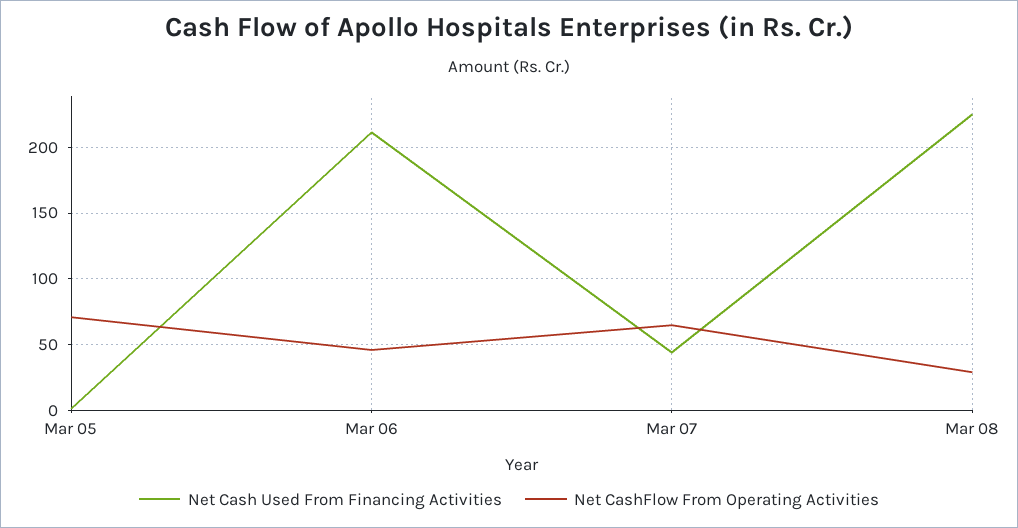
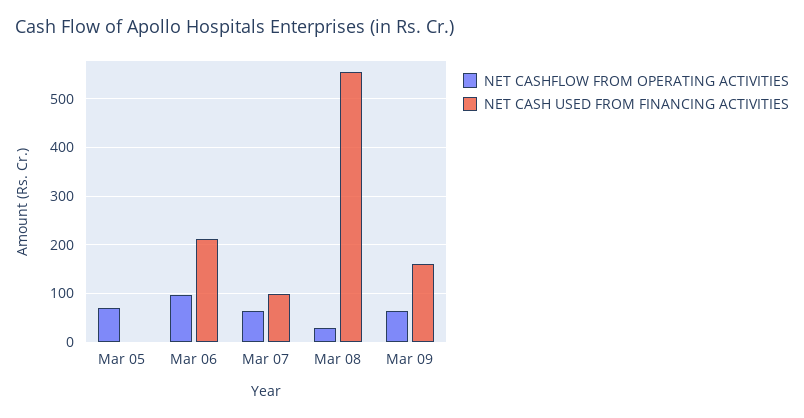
Net CashFlow From Operating Activities, Mar 06: 45 -> 100
Net Cash Used From Financing Activities, Mar 07: 45 -> 100
Net Cash Used From Financing Activities, Mar 08: 225 -> 560
Net CashFlow From Operating Activities, Mar 09: none -> 60
Net Cash Used From Financing Activities, Mar 09: none -> 160

